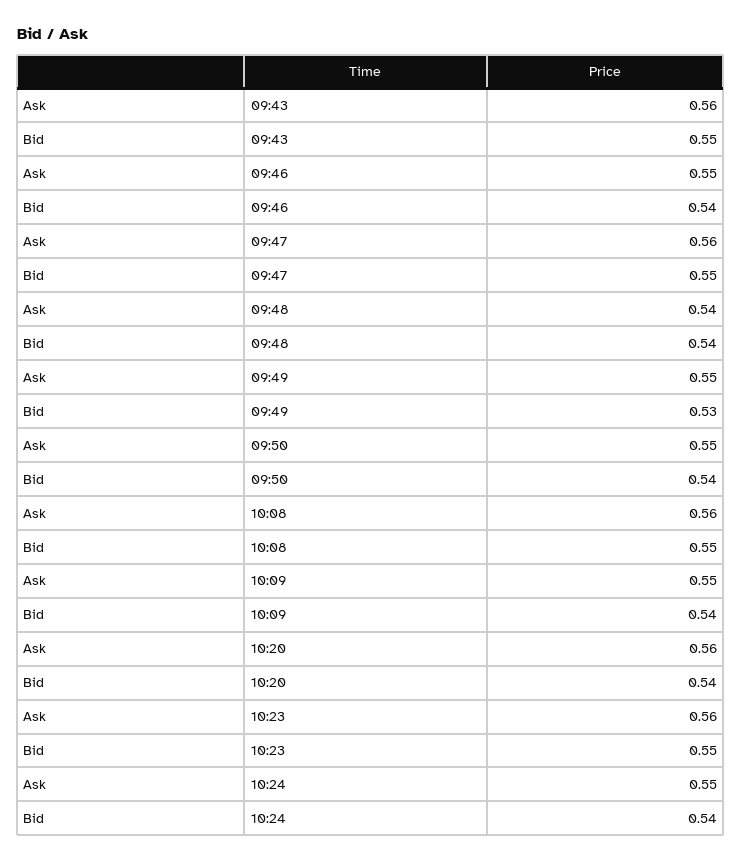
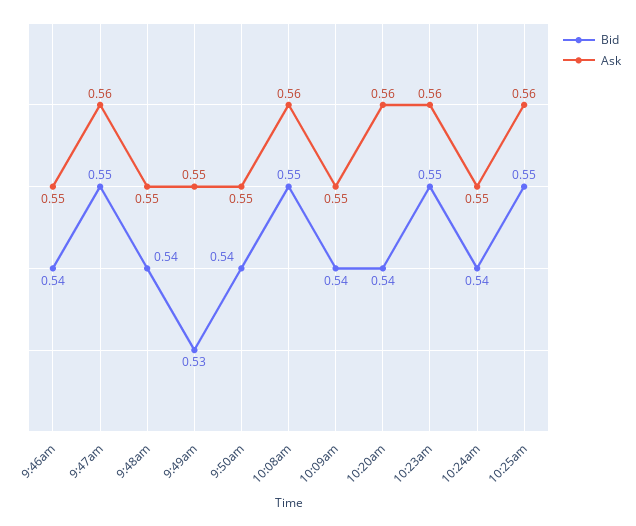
Ask, 09:43: 0.56 -> none
Bid, 09:43: 0.55 -> none
Ask, 09:48: 0.54 -> 0.55
Bid, 10:25am: none -> 0.55
Ask, 10:25am: none -> 0.56

